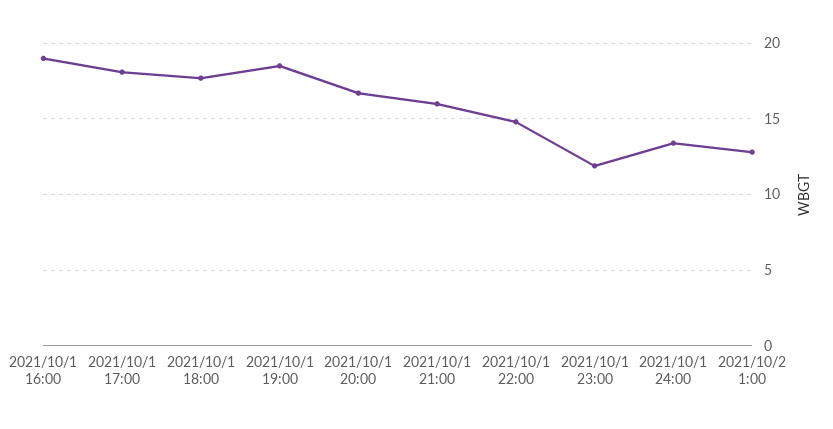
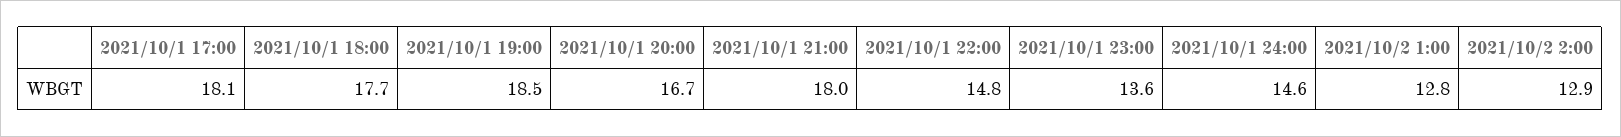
2021/10/1 16:00: 19 -> none
2021/10/1 21:00: 16 -> 18
2021/10/1 23:00: 12 -> 13.6
2021/10/1 24:00: 13.5 -> 14.6
2021/10/2 2:00: none -> 12.9

